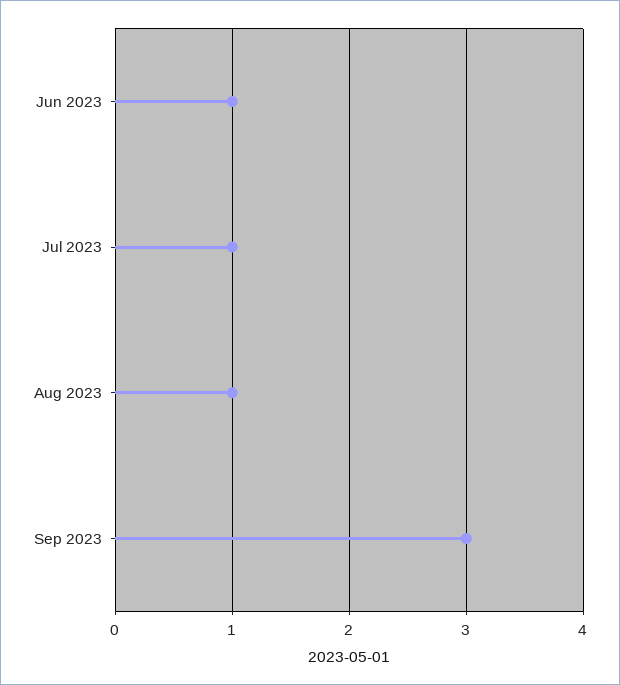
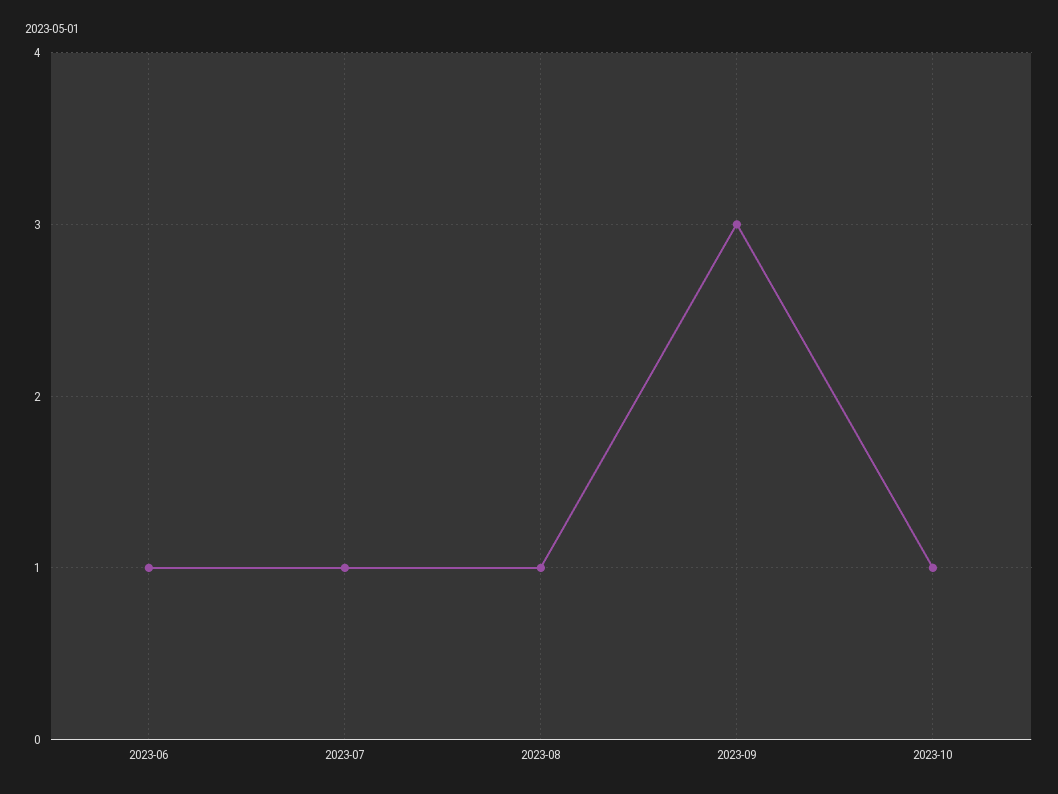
2023-10: none -> 1

